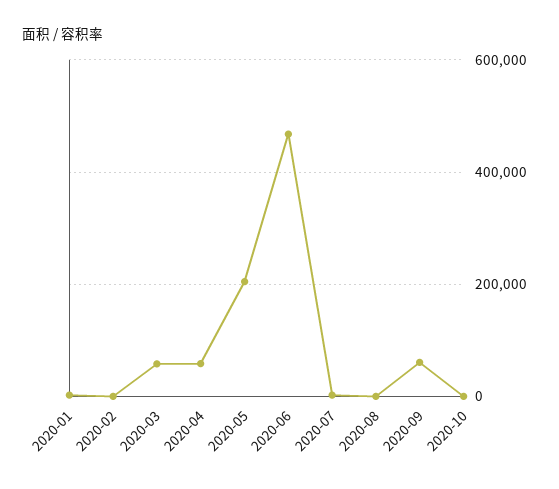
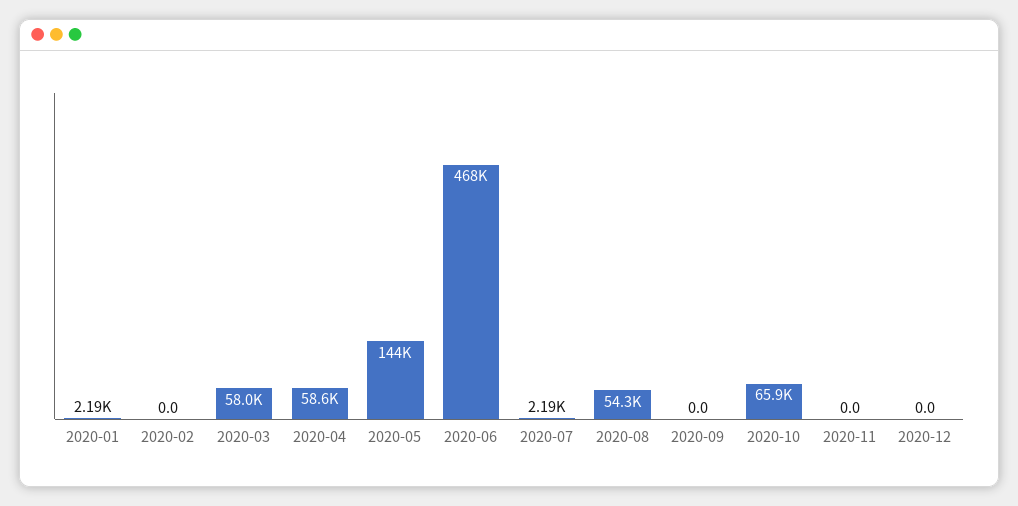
2020-05: 200000 -> 144000
2020-08: 0 -> 54300
2020-09: 60000 -> 0
2020-10: 0 -> 65900
2020-11: none -> 0
2020-12: none -> 0

